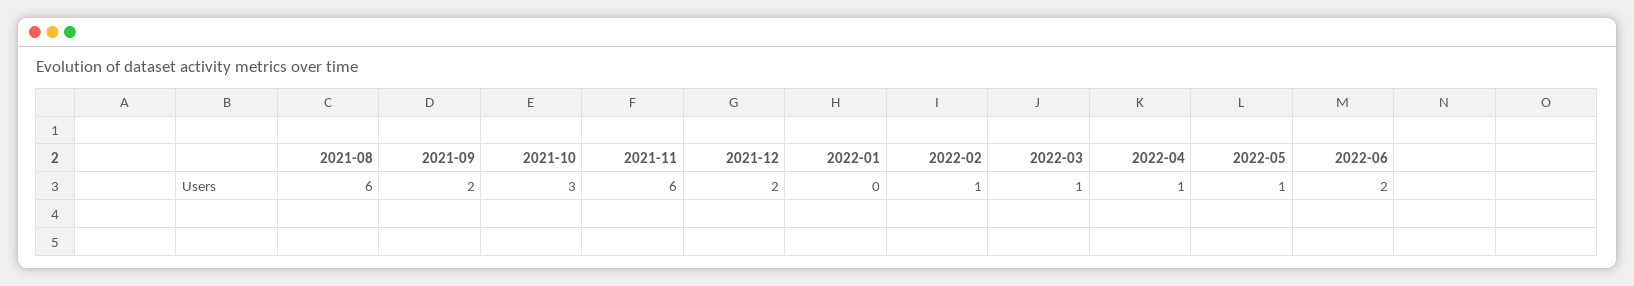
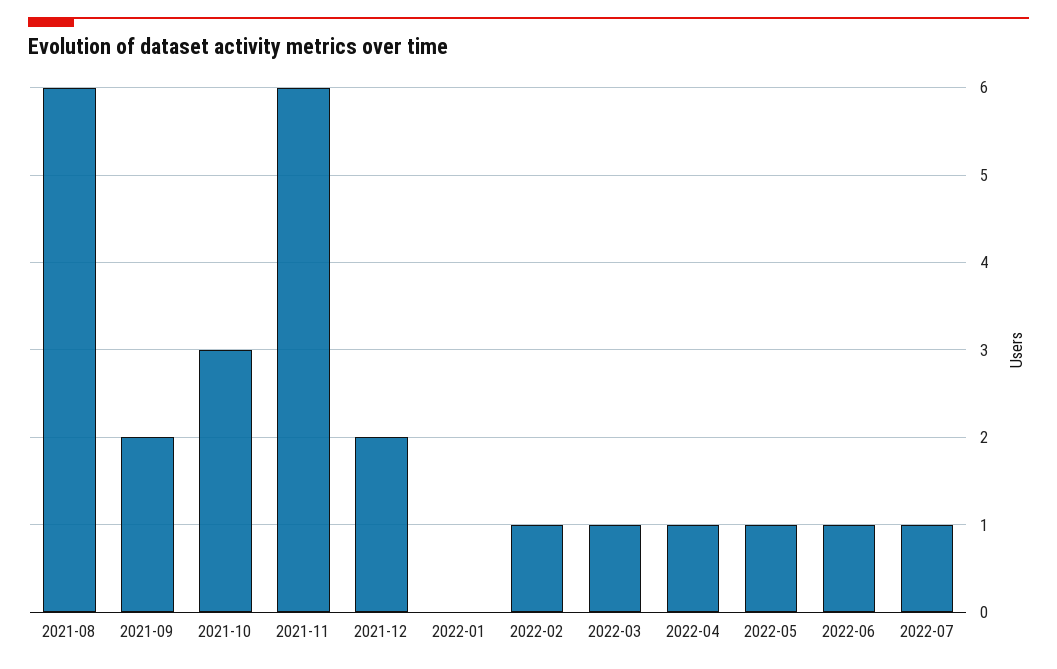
2022-06: 2 -> 1
2022-07: none -> 1

